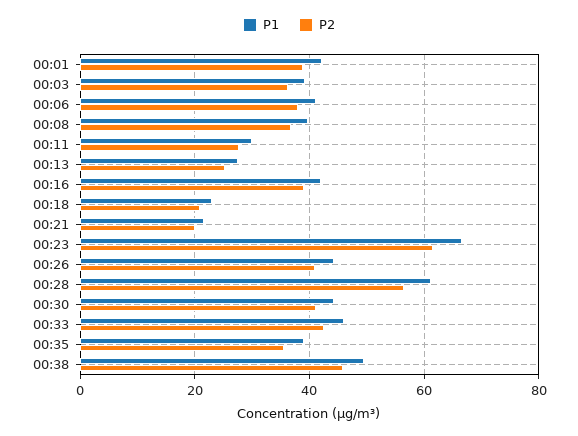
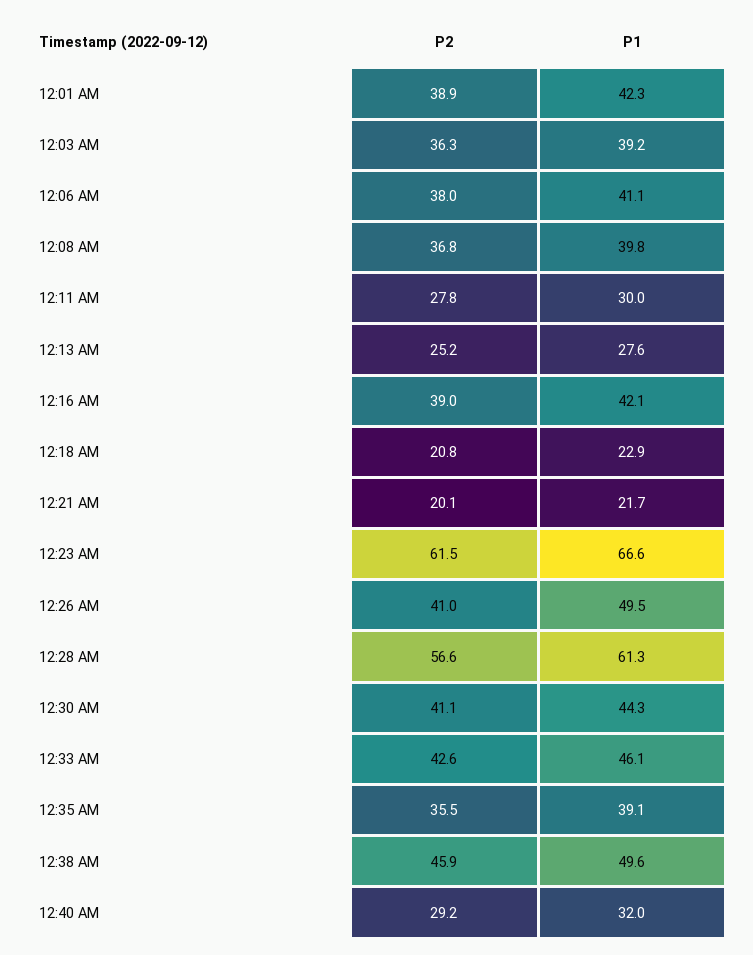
P1, 00:26: 44 -> 49.5
P2, 12:40 AM: none -> 29.2
P1, 12:40 AM: none -> 32

